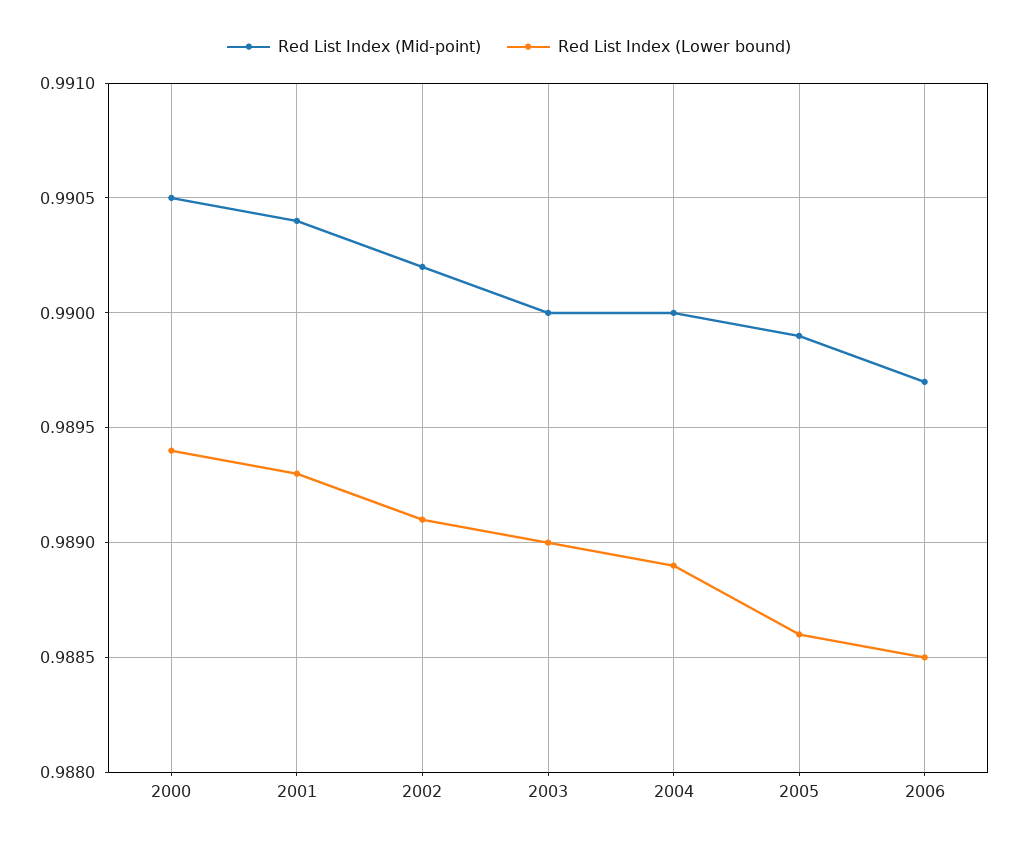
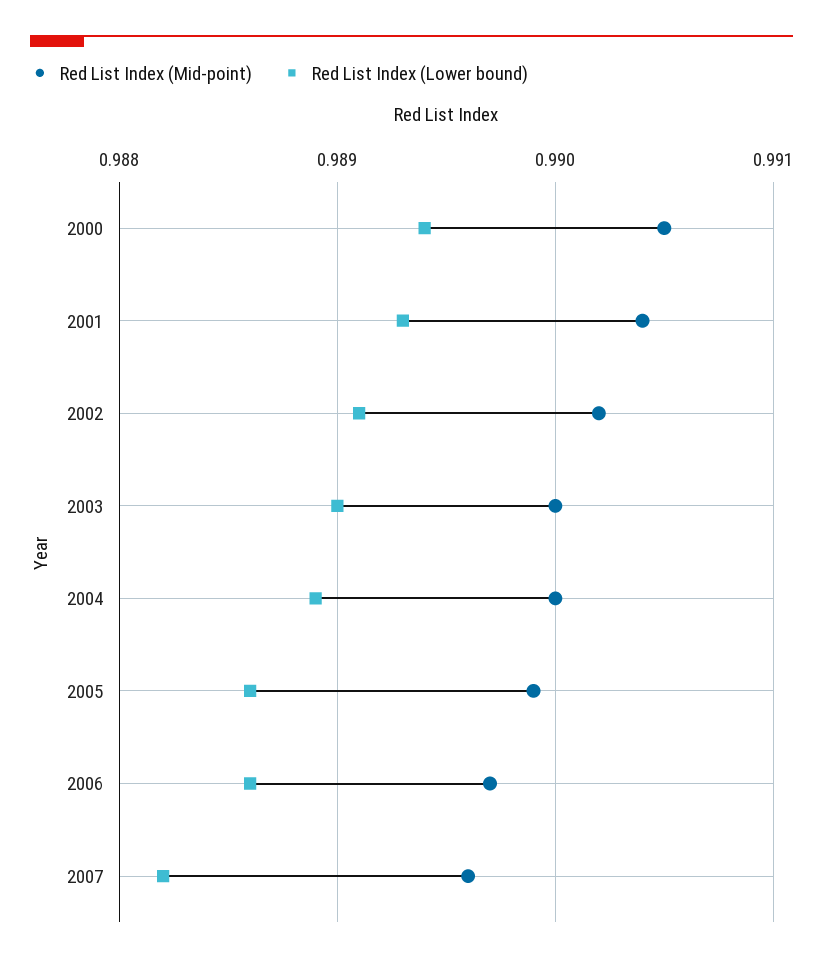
Red List Index (Lower bound), 2006: 0.9885 -> 0.9886
Red List Index (Mid-point), 2007: none -> 0.9896
Red List Index (Lower bound), 2007: none -> 0.9882

